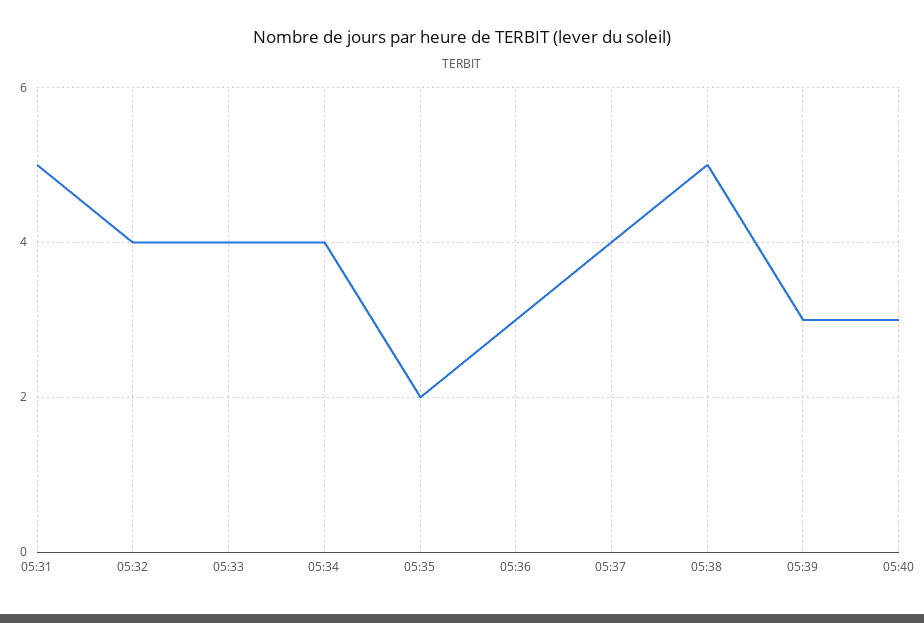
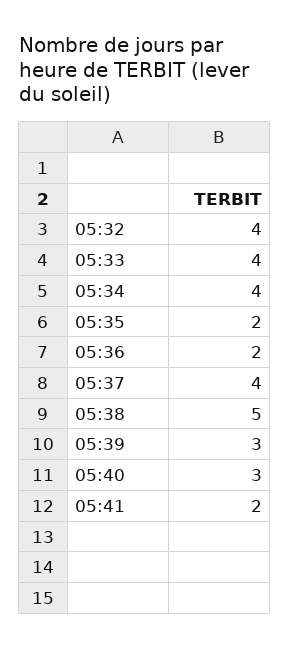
05:31: 5 -> none
05:36: 3 -> 2
05:41: none -> 2

